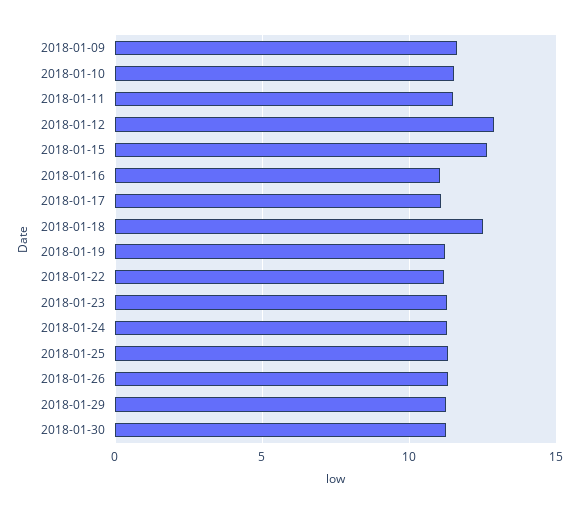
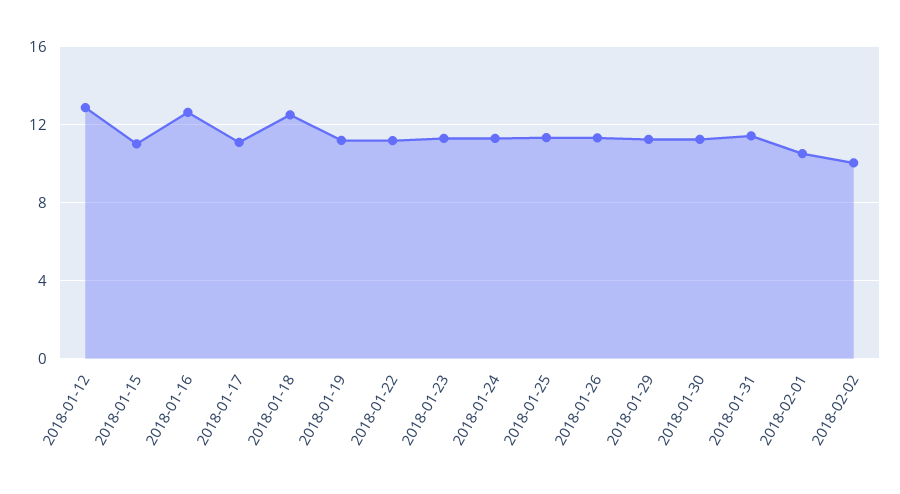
2018-01-09: 11.5 -> none
2018-01-10: 11.5 -> none
2018-01-11: 11.5 -> none
2018-01-15: 12.5 -> 11
2018-01-16: 11 -> 12.5
2018-01-31: none -> 11.5
2018-02-01: none -> 10.5
2018-02-02: none -> 10

